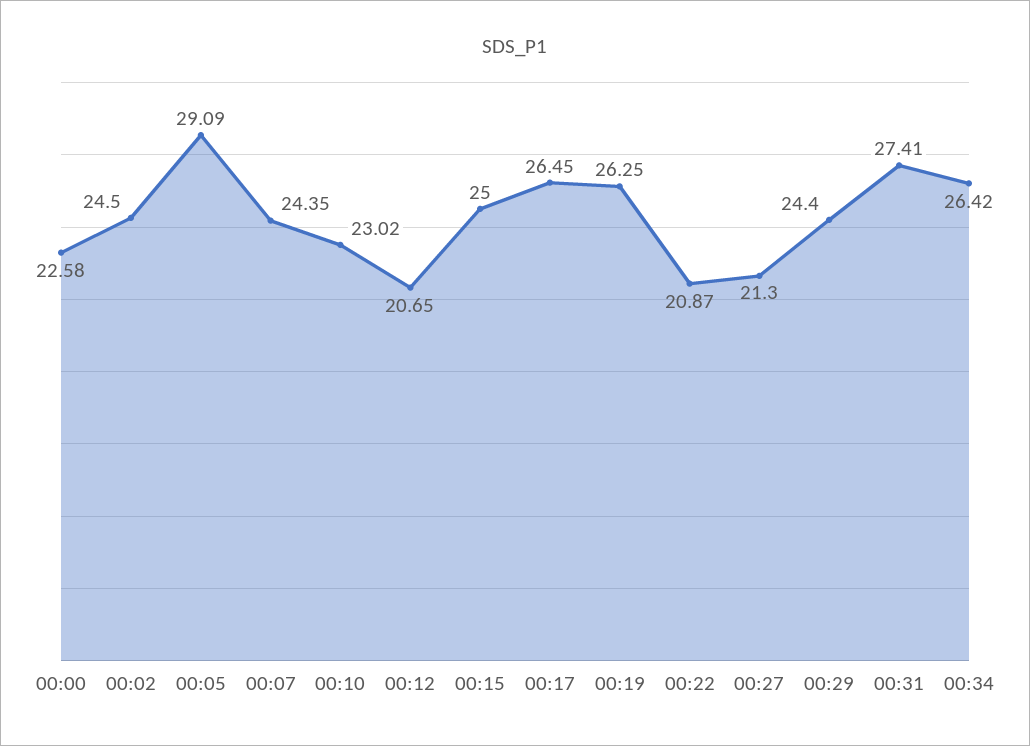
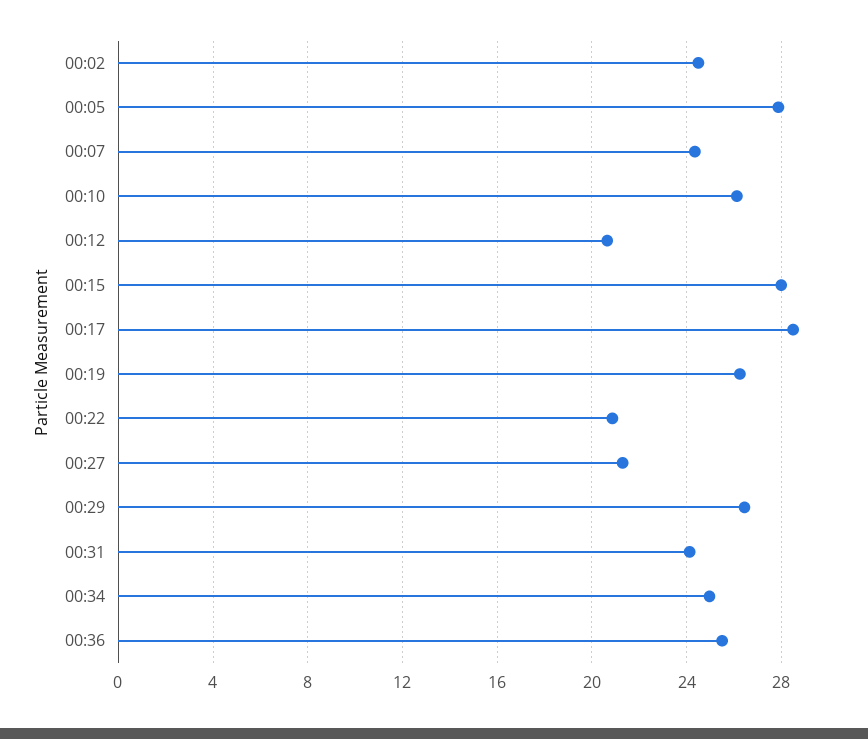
00:00: 22.58 -> none
00:05: 29.09 -> 28
00:10: 23.02 -> 26
00:15: 25 -> 28
00:17: 26.45 -> 28.5
00:29: 24.4 -> 26.5
00:31: 27.41 -> 24
00:34: 26.42 -> 25
00:36: none -> 25.5

